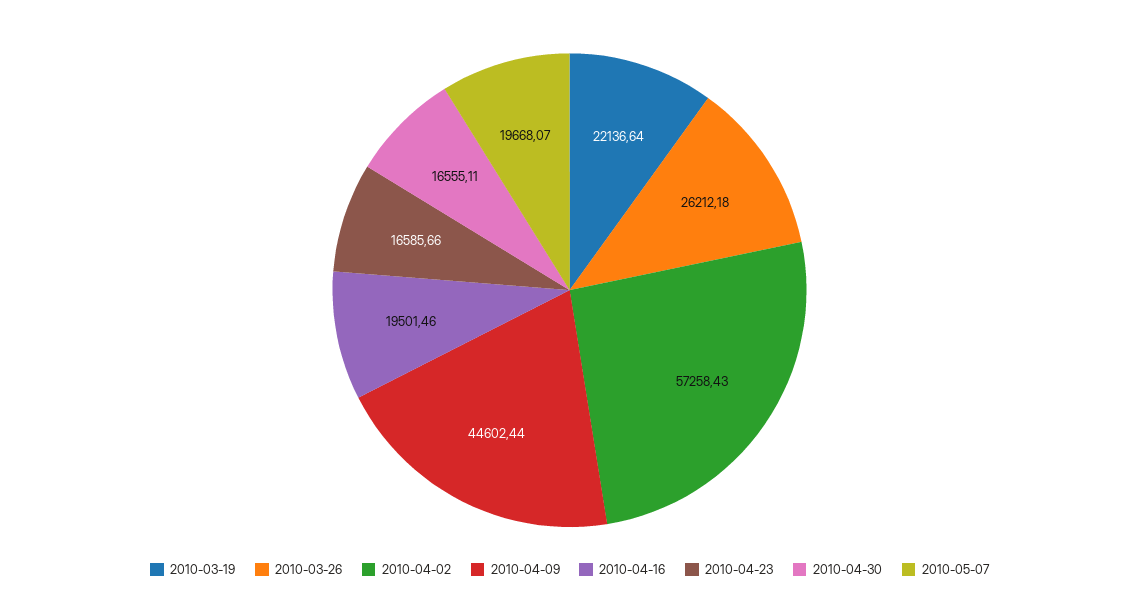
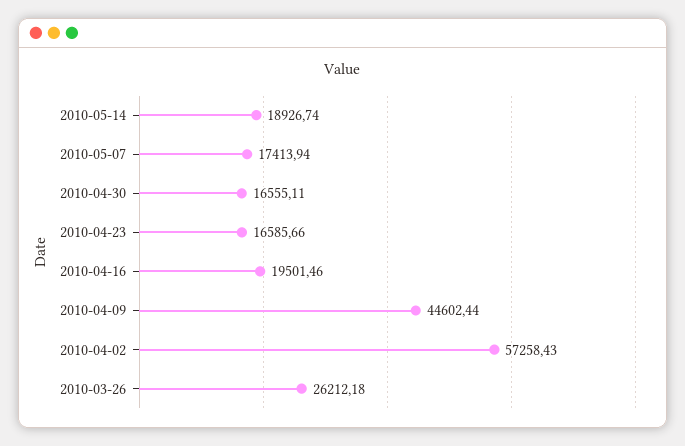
2010-03-19: 22136.64 -> none
2010-05-07: 19668.07 -> 17413.94
2010-05-14: none -> 18926.74

